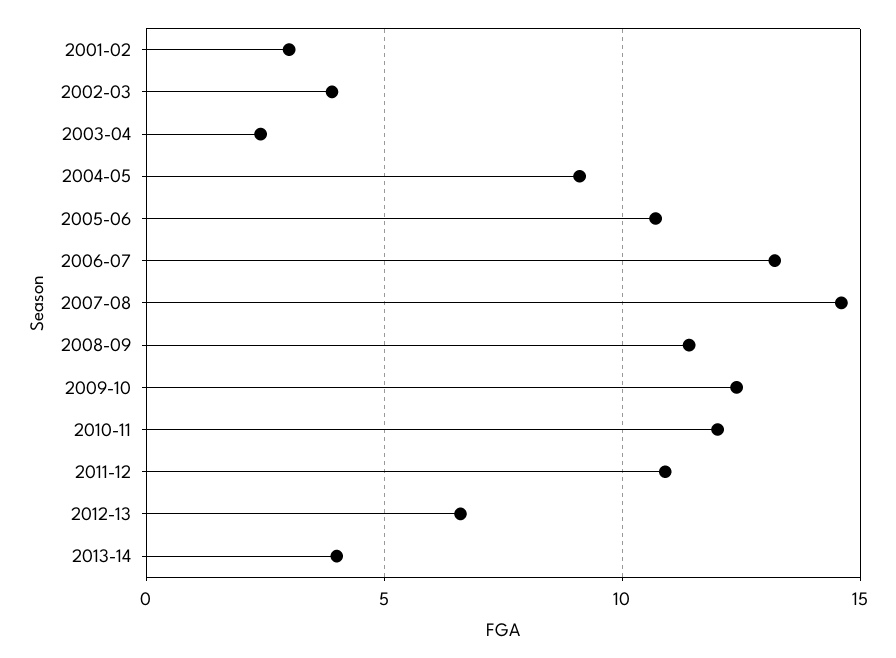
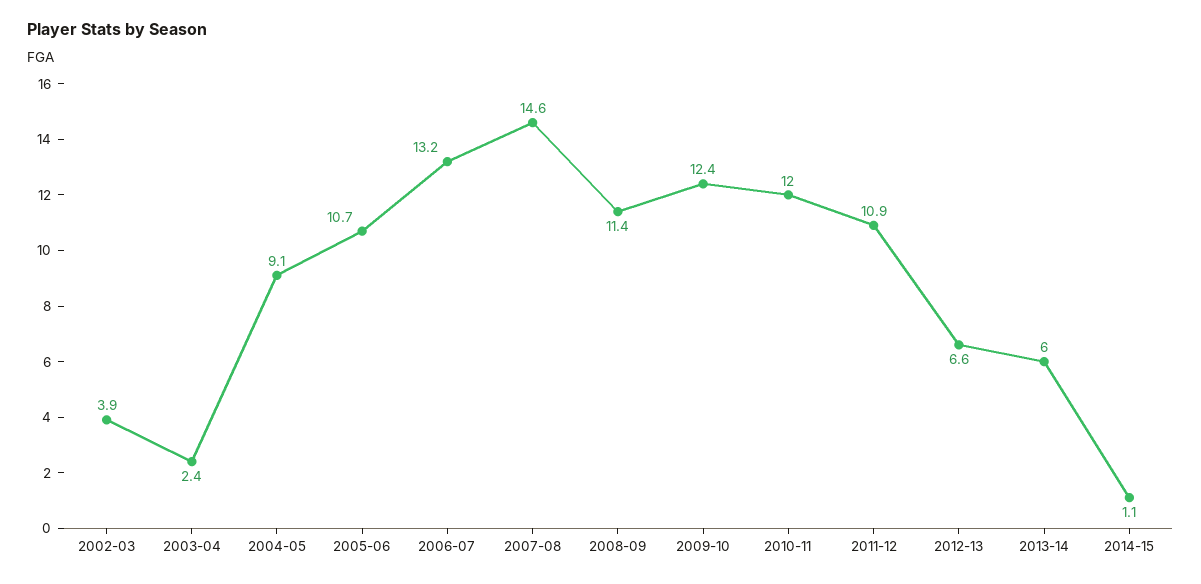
2001-02: 3 -> none
2013-14: 4 -> 6
2014-15: none -> 1.1

